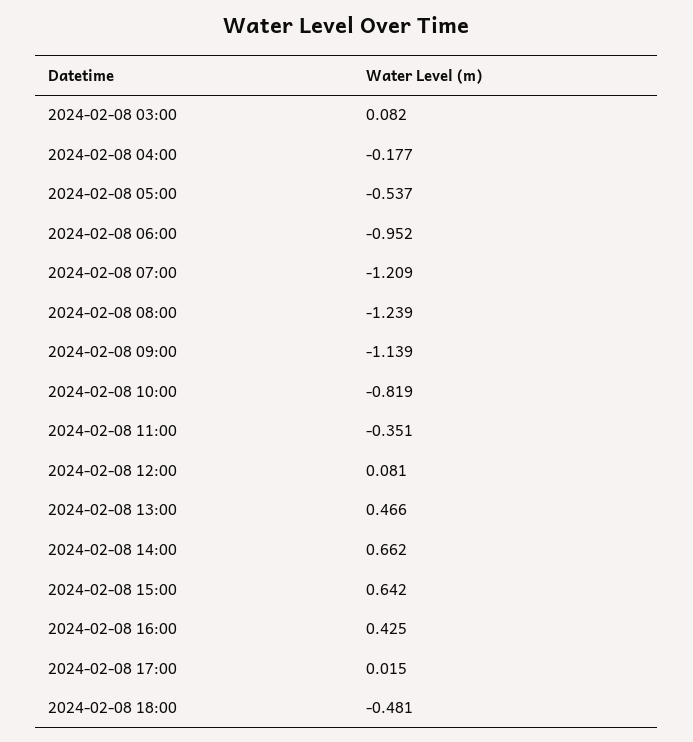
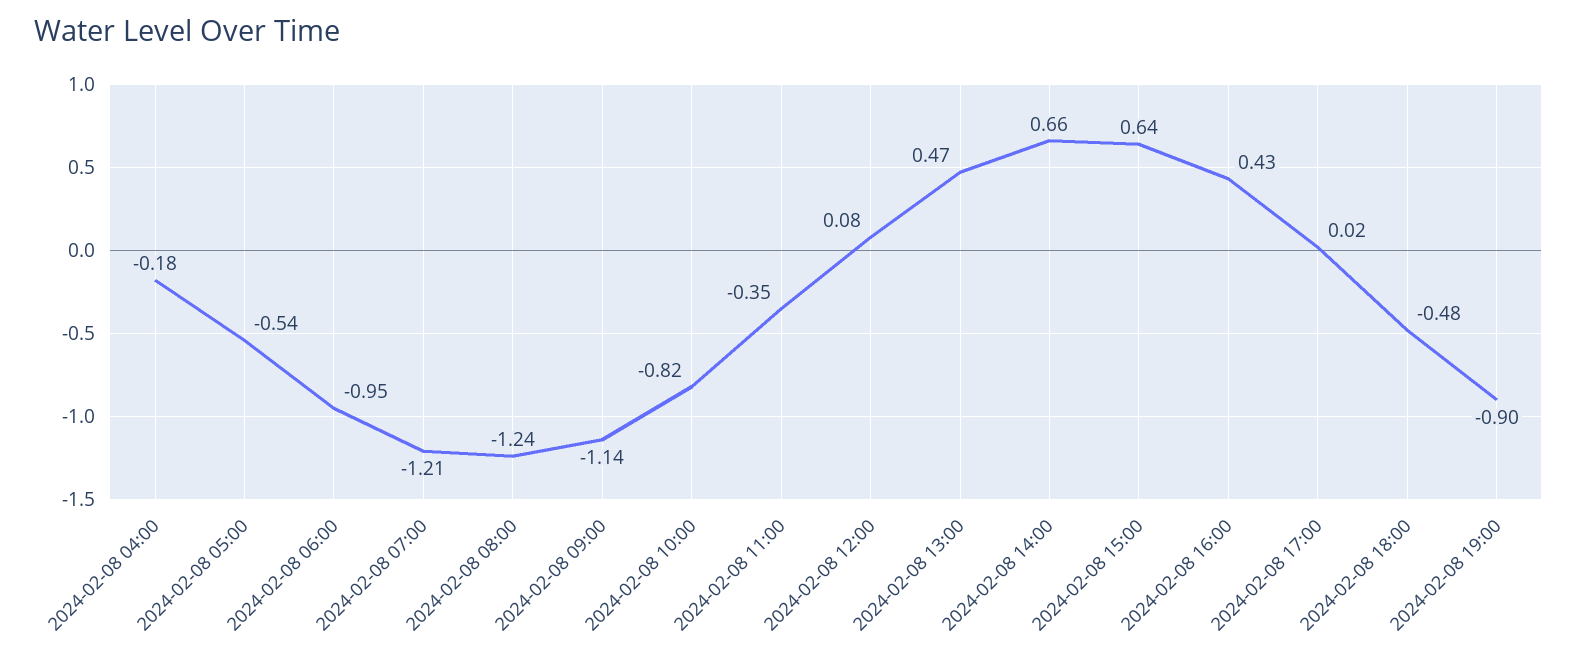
2024-02-08 03:00: 0.082 -> none
2024-02-08 19:00: none -> -0.9

